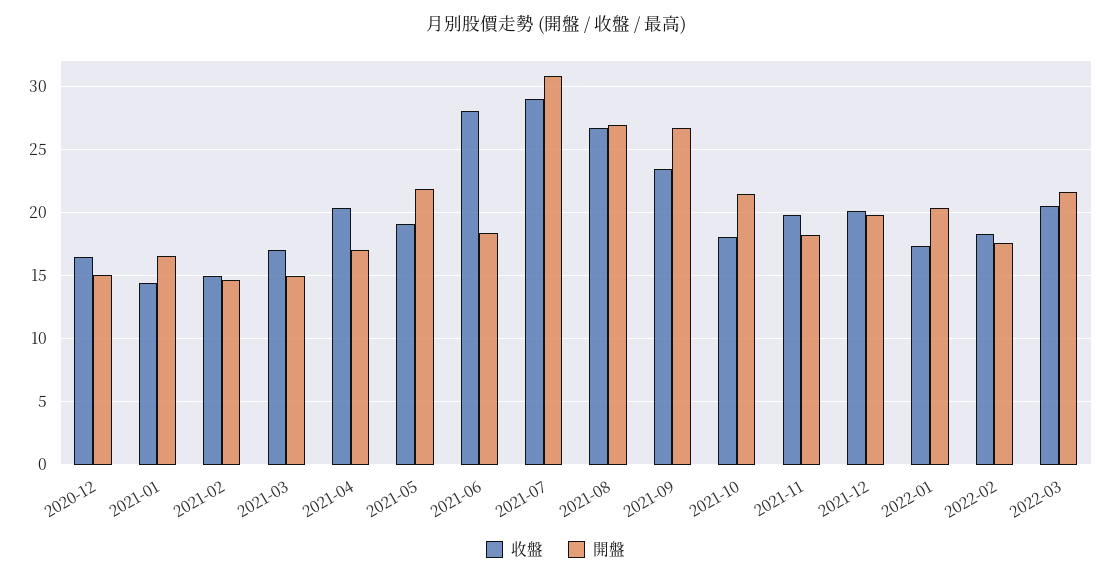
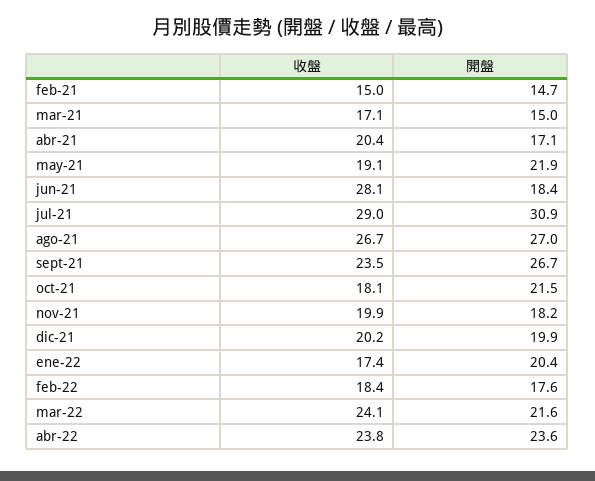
收盤, 2020-12: 16.5 -> none
開盤, 2020-12: 15 -> none
收盤, 2021-01: 14.5 -> none
開盤, 2021-01: 16.5 -> none
收盤, 2022-03: 20.5 -> 24.1
收盤, abr-22: none -> 23.8
開盤, abr-22: none -> 23.6

